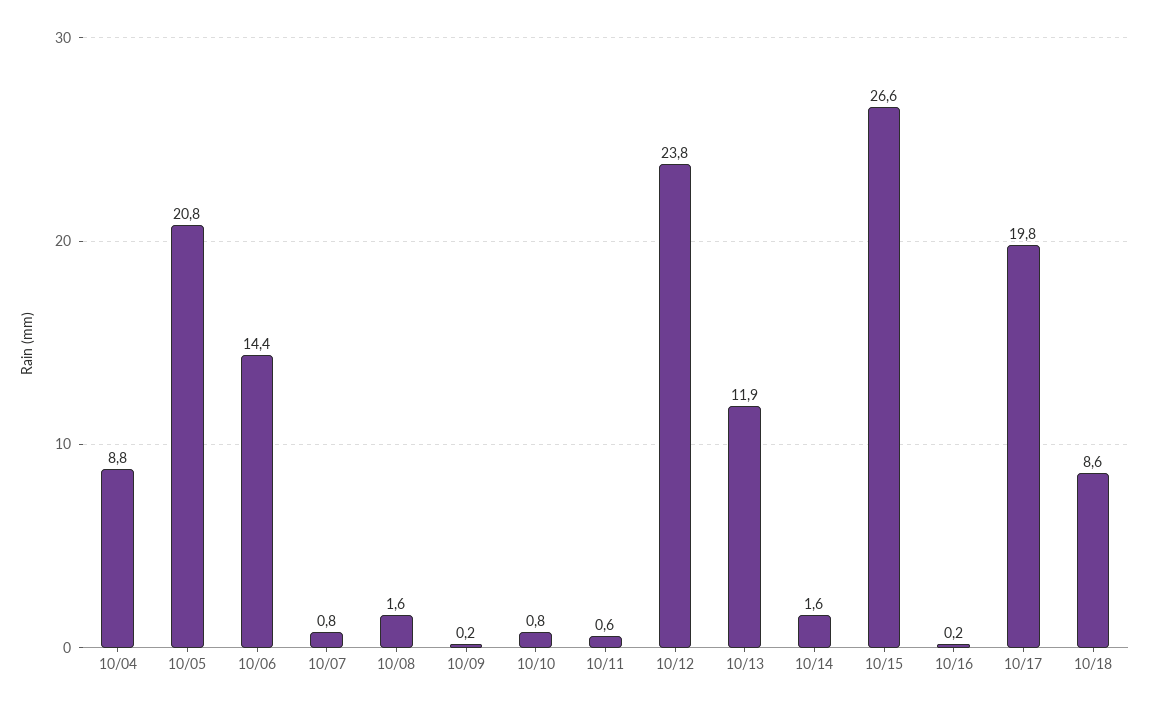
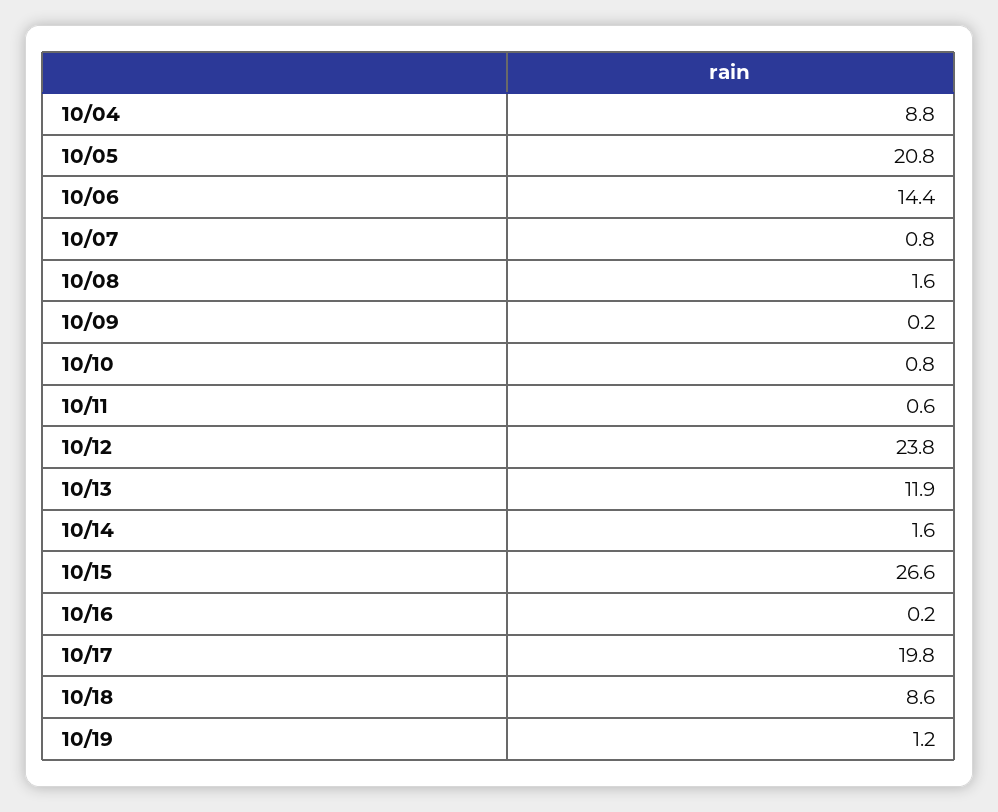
10/19: none -> 1.2

